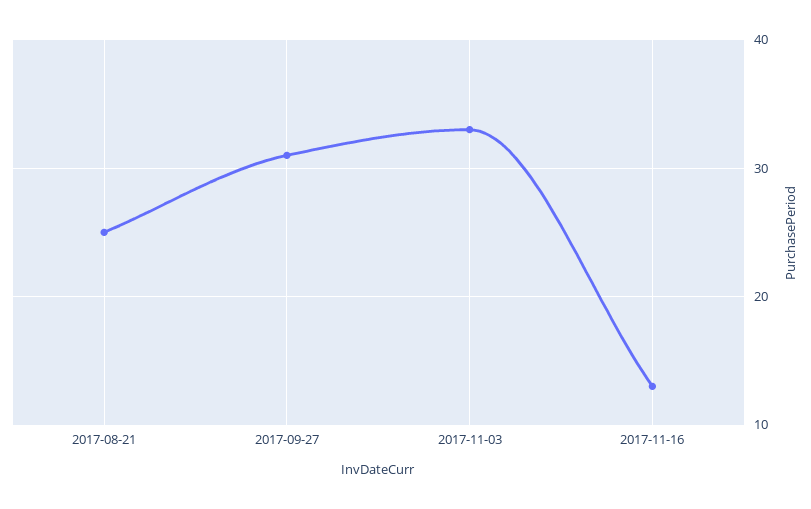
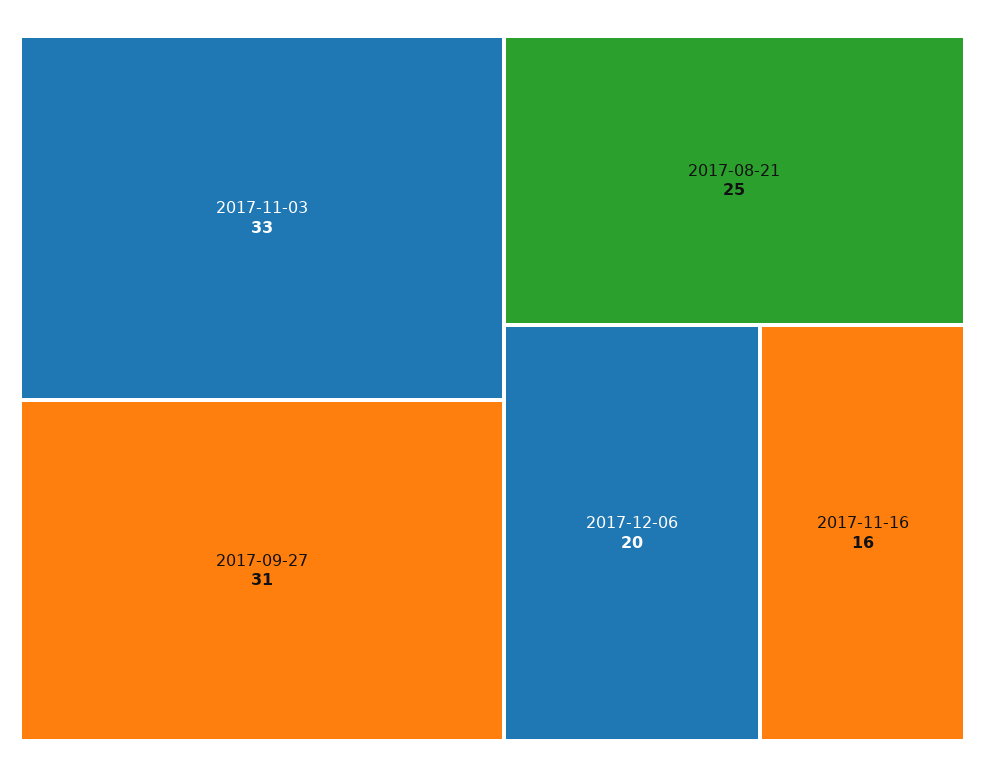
2017-11-16: 13 -> 16
2017-12-06: none -> 20

